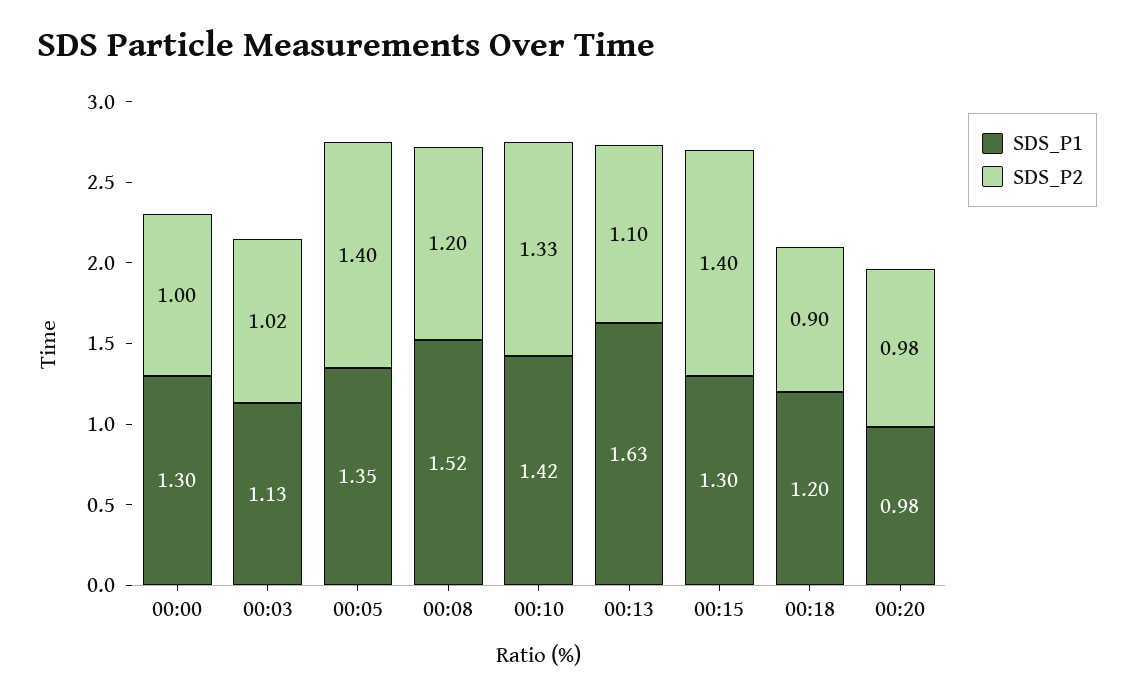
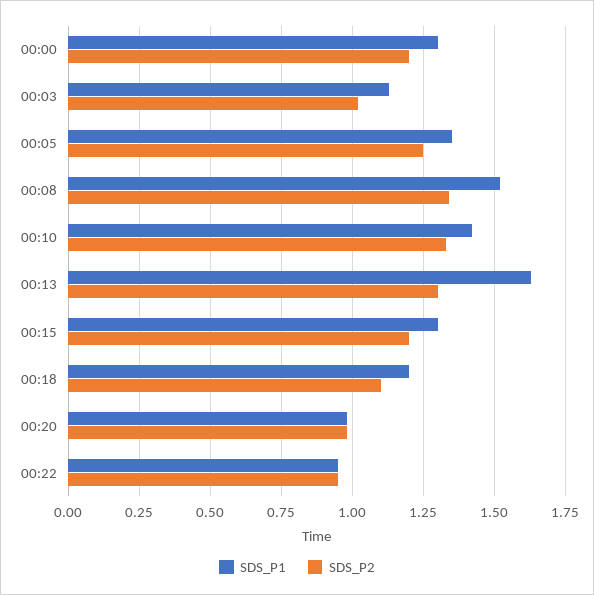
SDS_P2, 00:00: 1 -> 1.2
SDS_P2, 00:05: 1.4 -> 1.25
SDS_P2, 00:08: 1.2 -> 1.35
SDS_P2, 00:13: 1.1 -> 1.3
SDS_P2, 00:15: 1.4 -> 1.2
SDS_P2, 00:18: 0.9 -> 1.1
SDS_P1, 00:22: none -> 0.95
SDS_P2, 00:22: none -> 0.95

